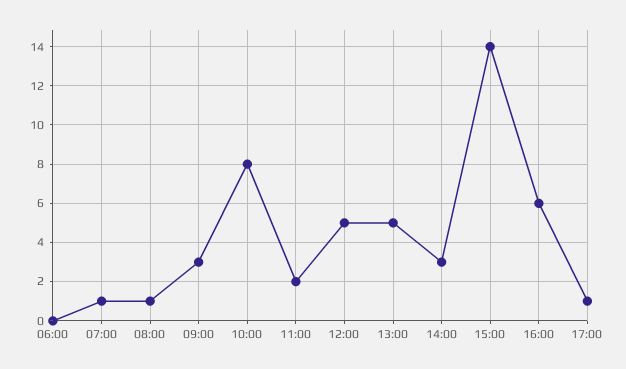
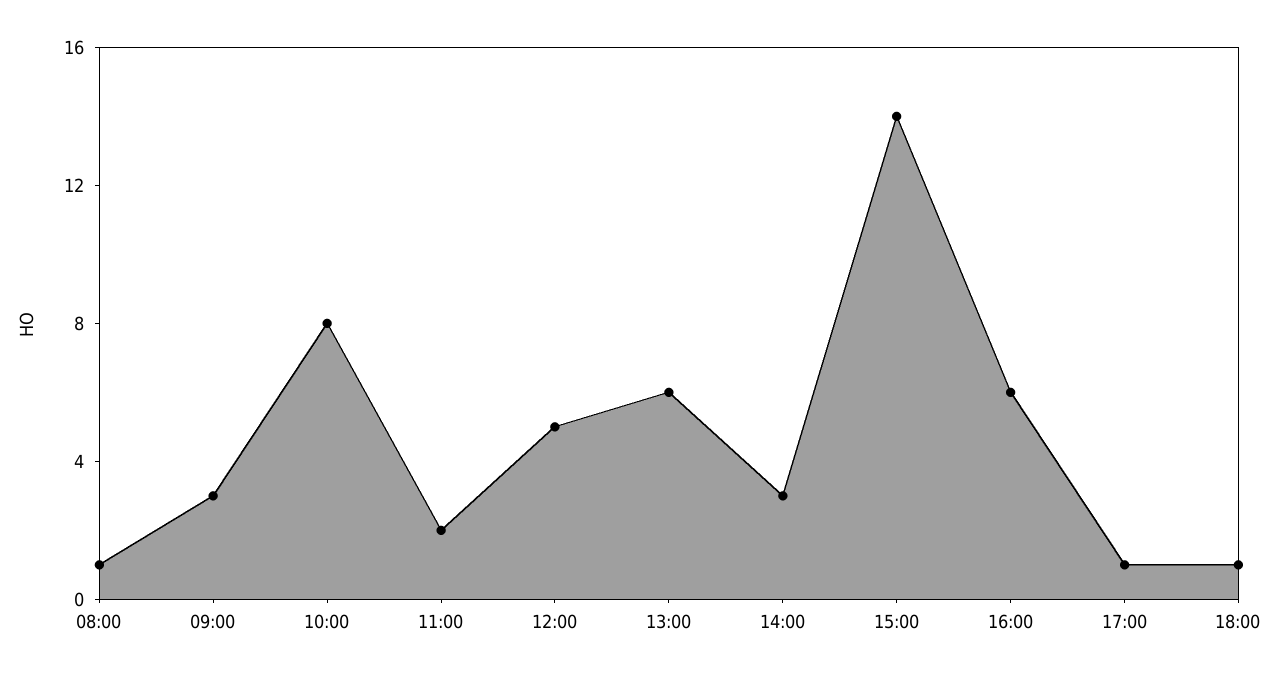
06:00: 0 -> none
07:00: 1 -> none
13:00: 5 -> 6
18:00: none -> 1

